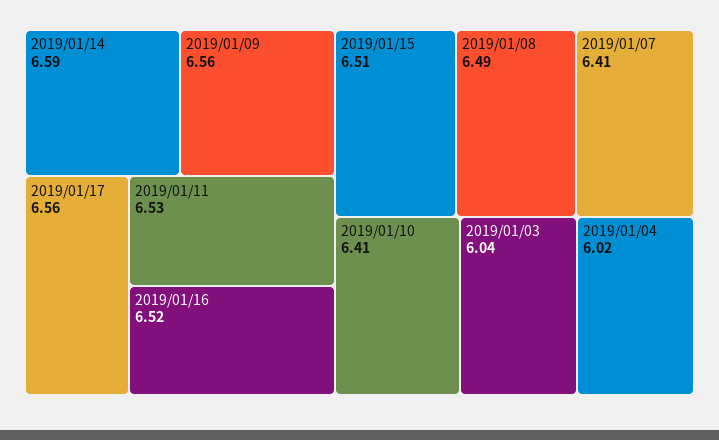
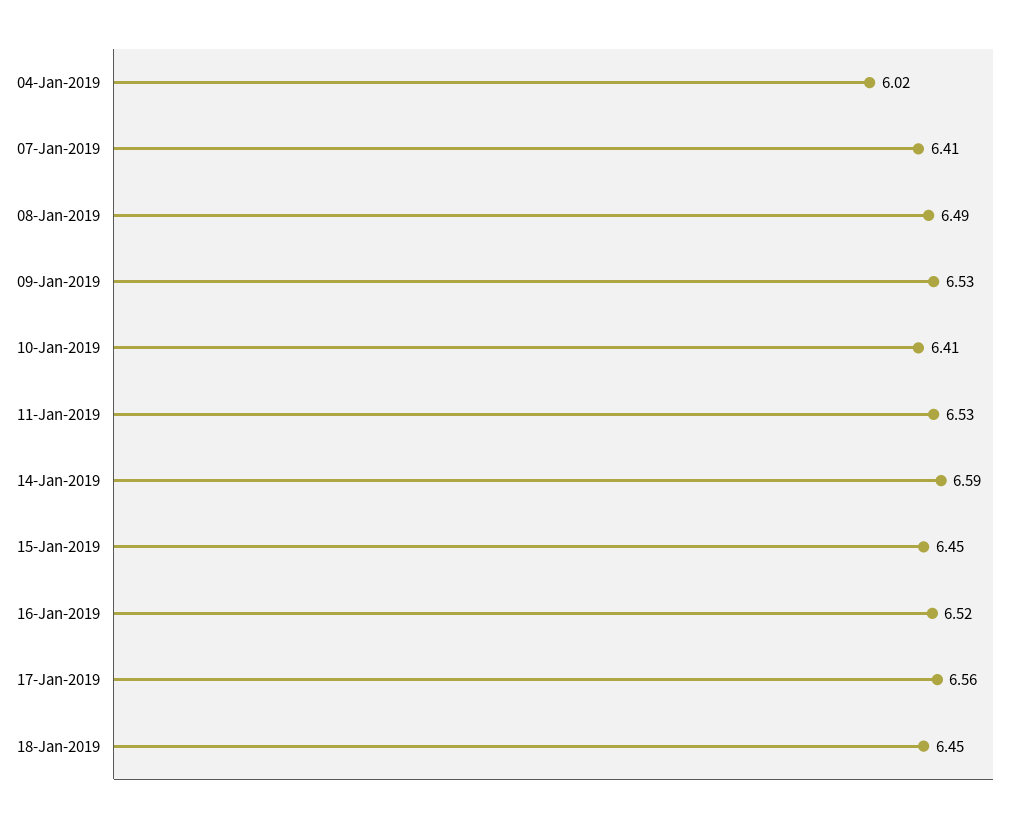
2019/01/09: 6.56 -> 6.53
2019/01/15: 6.51 -> 6.45
2019/01/03: 6.04 -> none
18-Jan-2019: none -> 6.45

